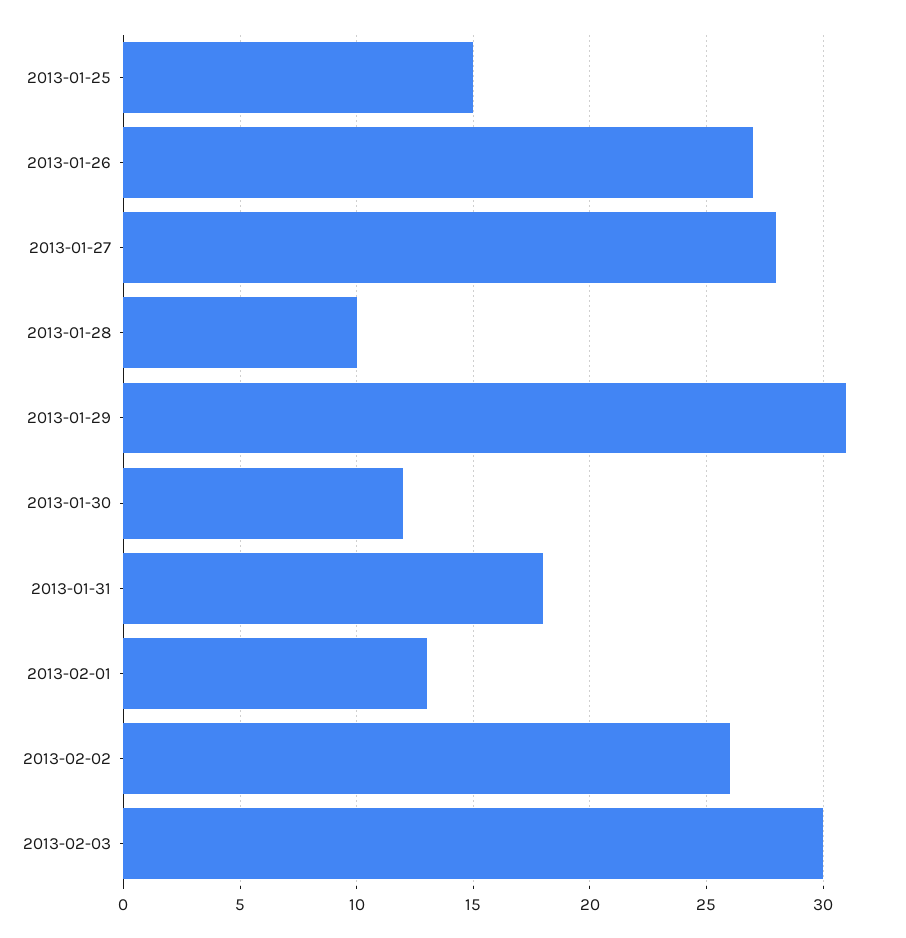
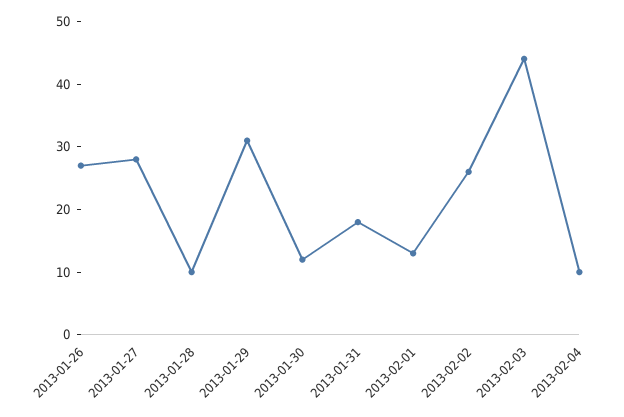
2013-01-25: 15 -> none
2013-02-03: 30 -> 45
2013-02-04: none -> 10

